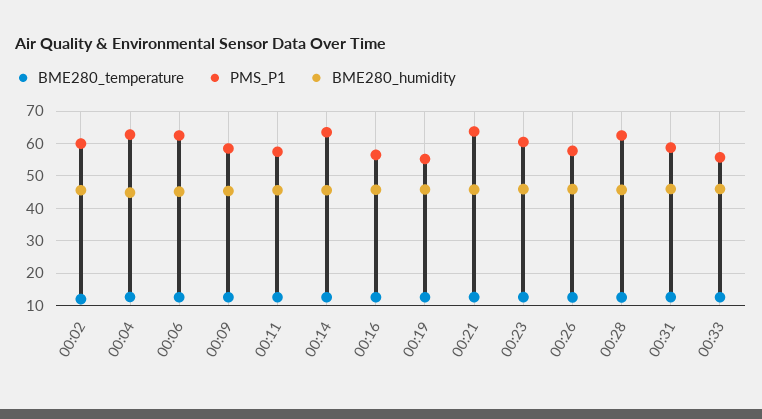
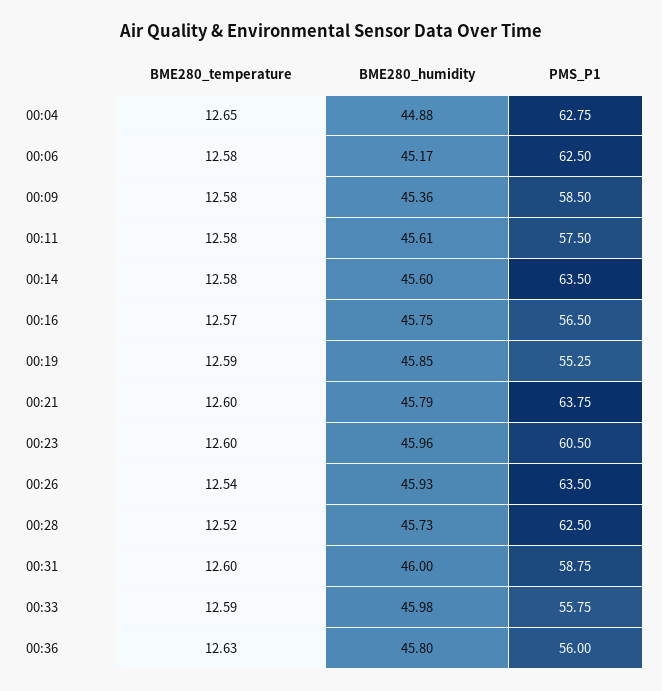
BME280_temperature, 00:02: 12 -> none
PMS_P1, 00:02: 60 -> none
BME280_humidity, 00:02: 46 -> none
PMS_P1, 00:26: 58 -> 63.5
BME280_temperature, 00:36: none -> 12.63
BME280_humidity, 00:36: none -> 45.8
PMS_P1, 00:36: none -> 56

